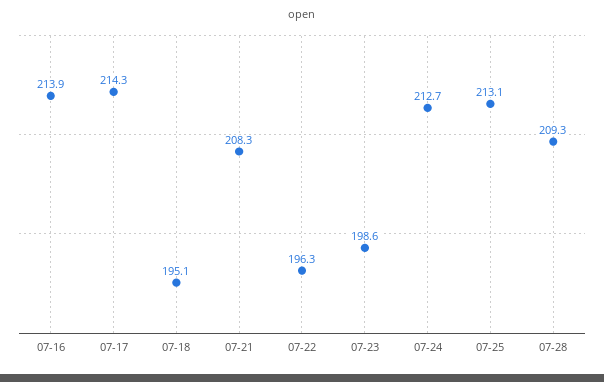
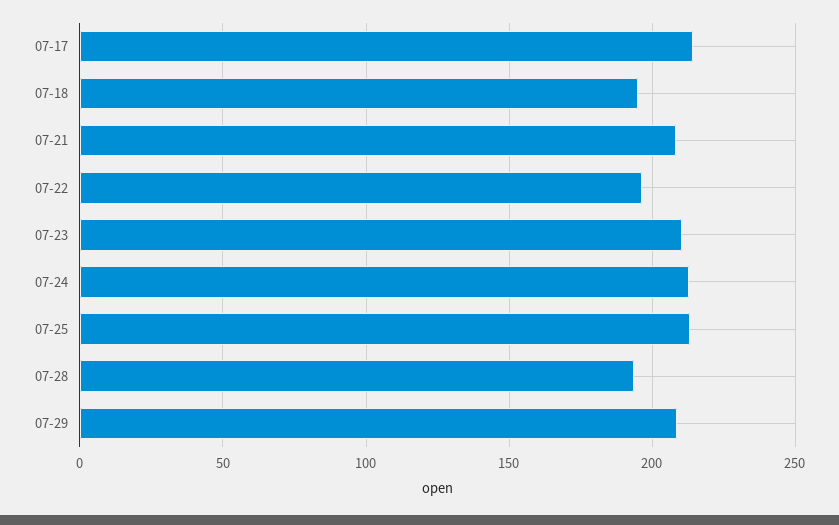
07-16: 213.9 -> none
07-23: 198.6 -> 210
07-28: 209.3 -> 195
07-29: none -> 210

